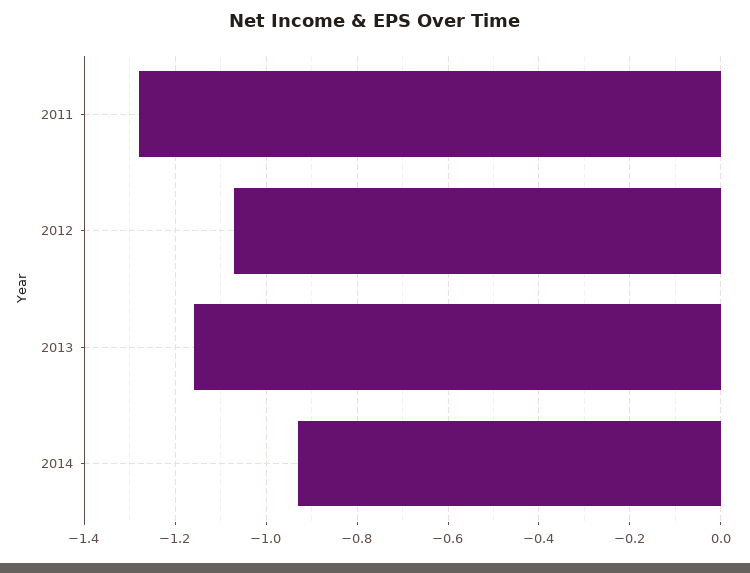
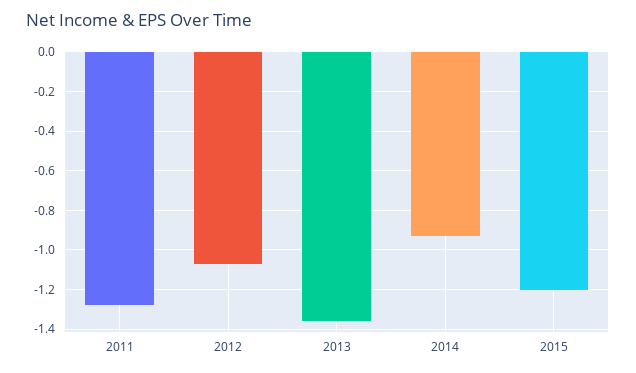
2013: -1.15 -> -1.35
2015: none -> -1.2

